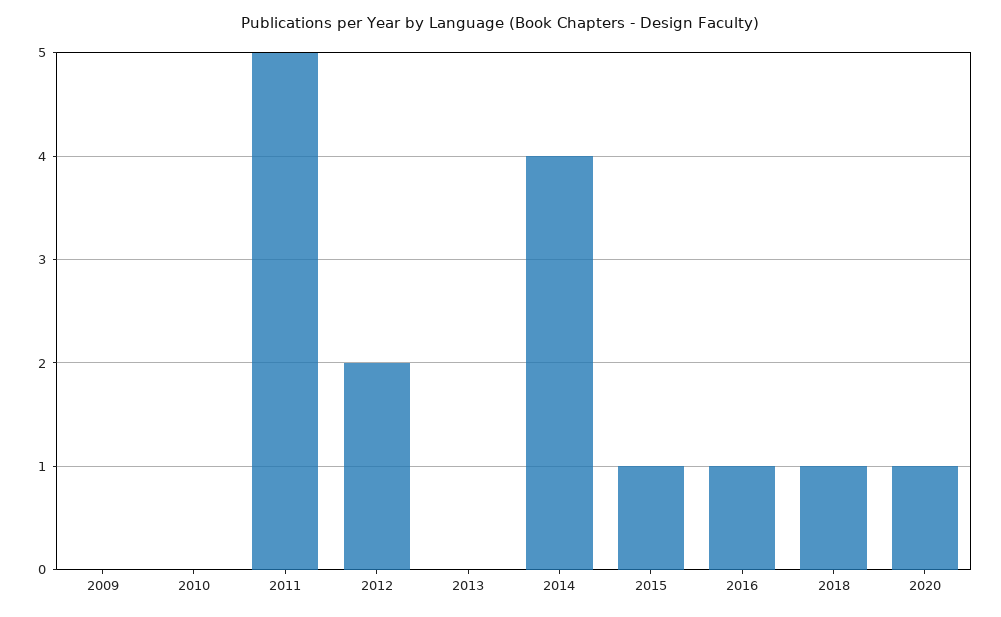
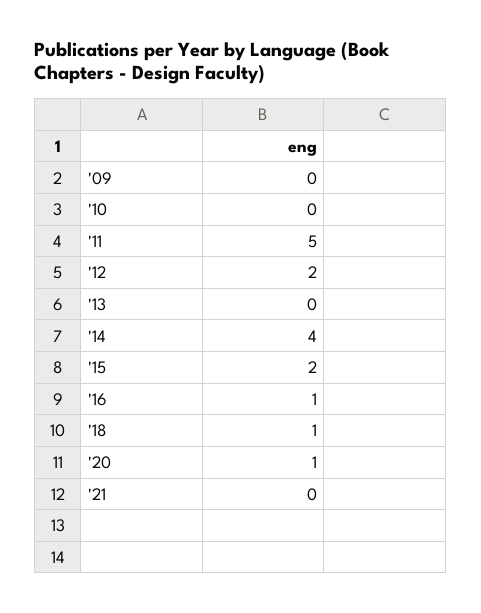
2015: 1 -> 2
'21: none -> 0

